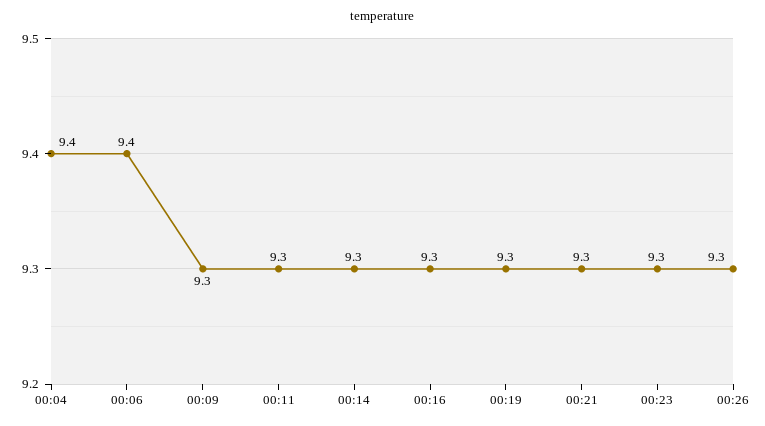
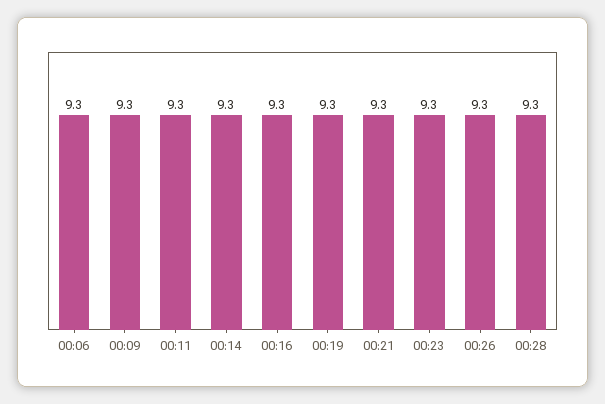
00:04: 9.4 -> none
00:06: 9.4 -> 9.3
00:28: none -> 9.3

